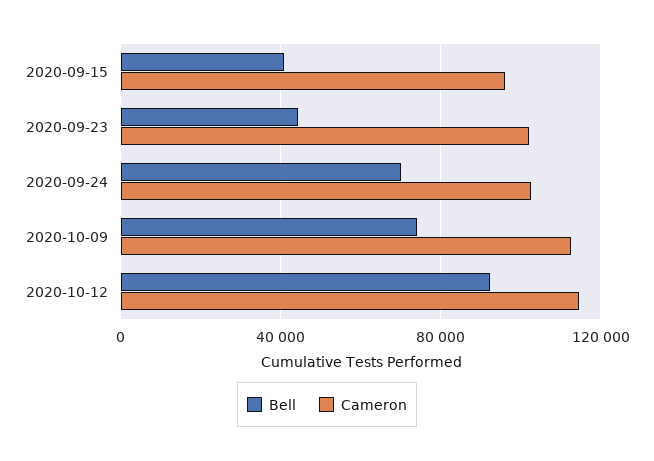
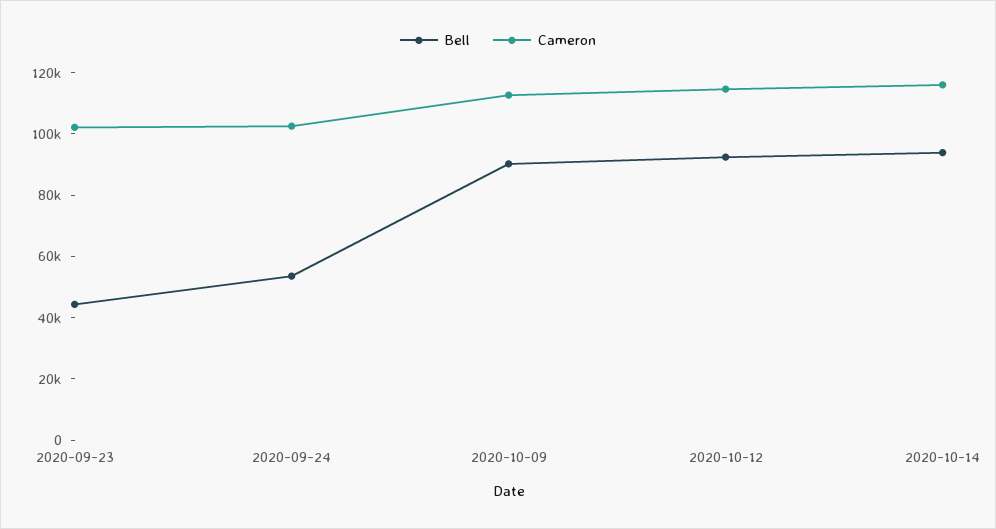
Bell, 2020-09-15: 40000 -> none
Cameron, 2020-09-15: 95000 -> none
Bell, 2020-09-24: 70000 -> 55000
Bell, 2020-10-09: 75000 -> 90000
Bell, 2020-10-14: none -> 95000
Cameron, 2020-10-14: none -> 115000

